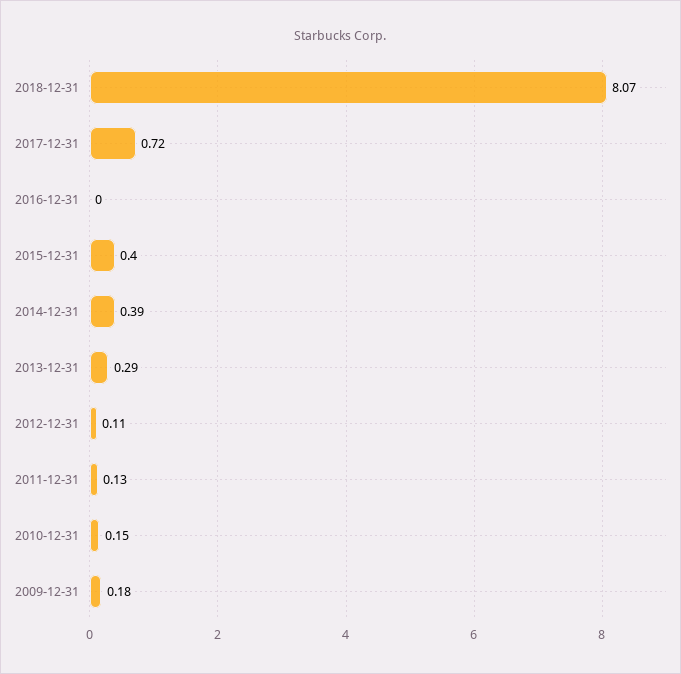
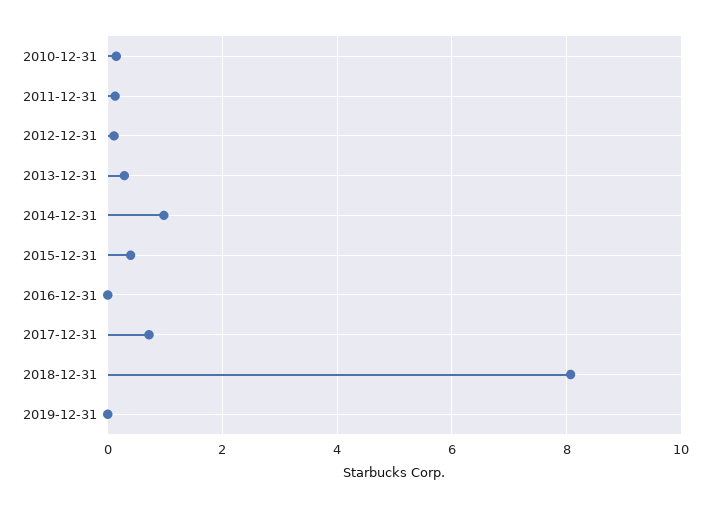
2014-12-31: 0.39 -> 1
2009-12-31: 0.18 -> none
2019-12-31: none -> 0

